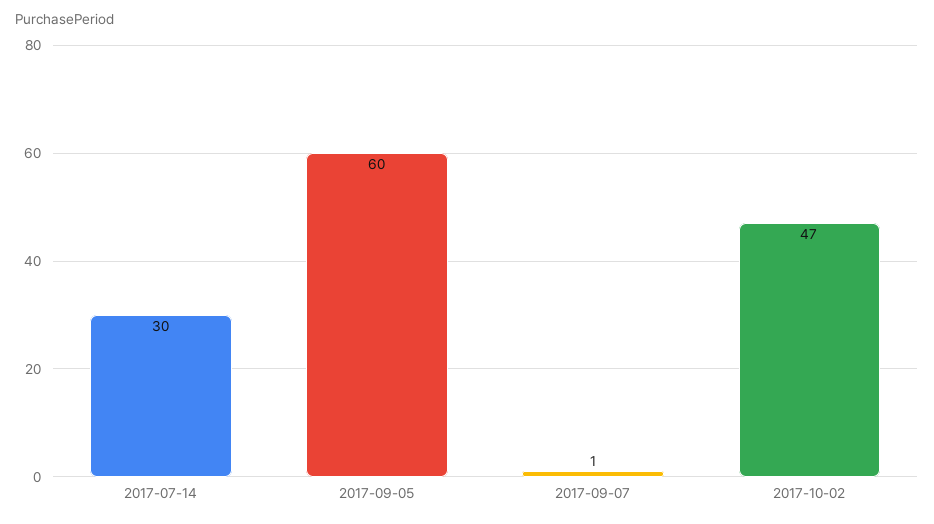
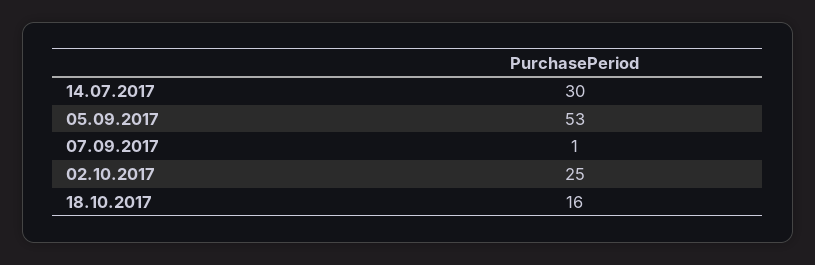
2017-09-05: 60 -> 53
2017-10-02: 47 -> 25
18.10.2017: none -> 16

